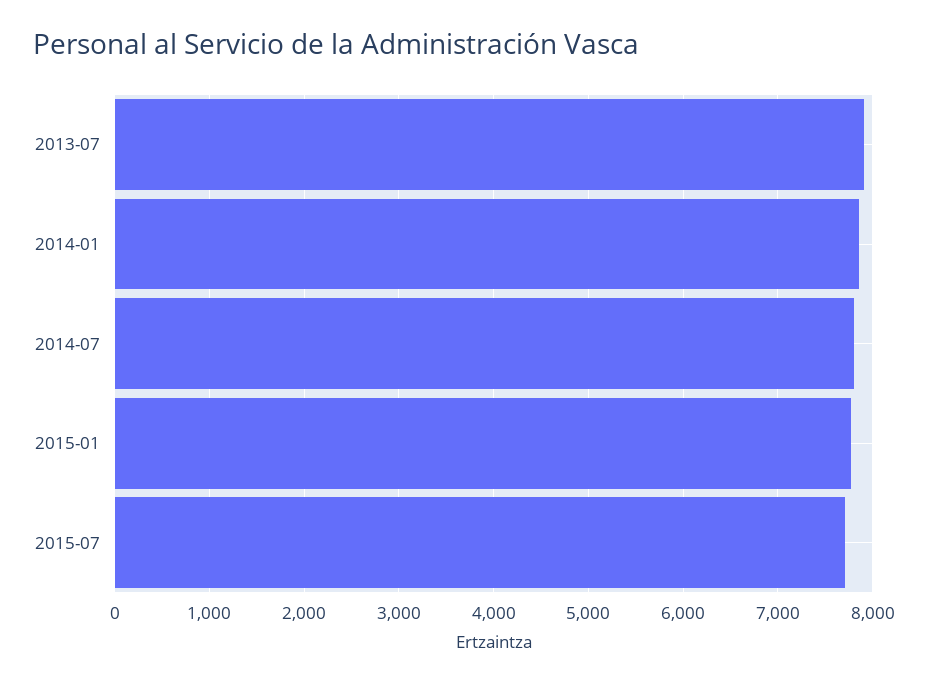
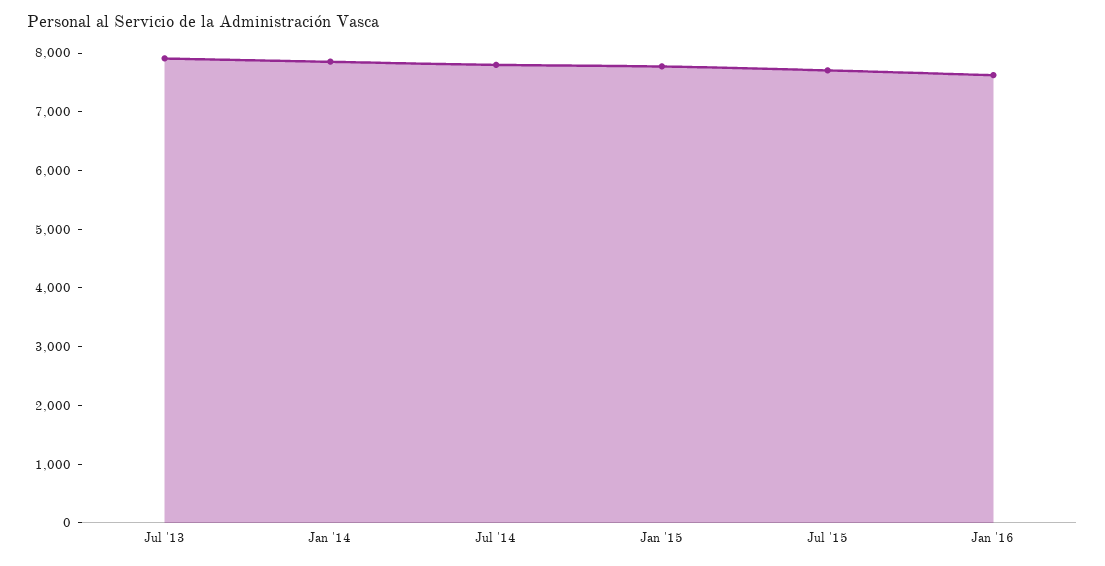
Jan '16: none -> 7600

